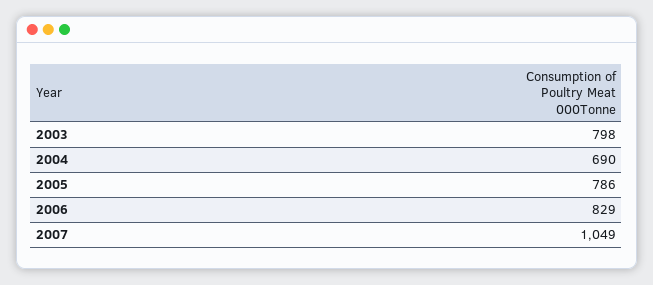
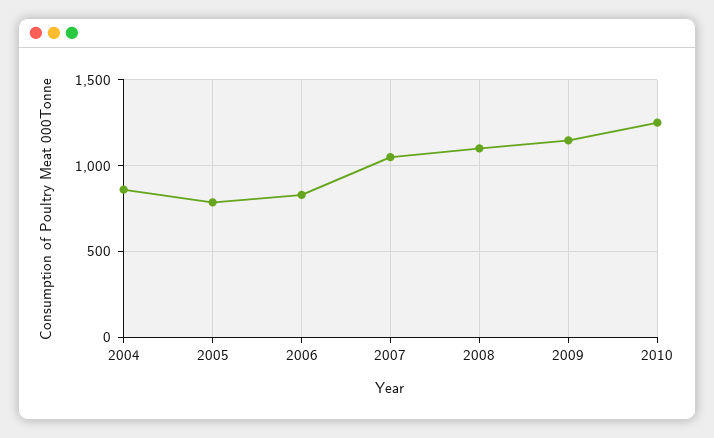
2003: 798 -> none
2004: 690 -> 850
2008: none -> 1100
2009: none -> 1150
2010: none -> 1250

